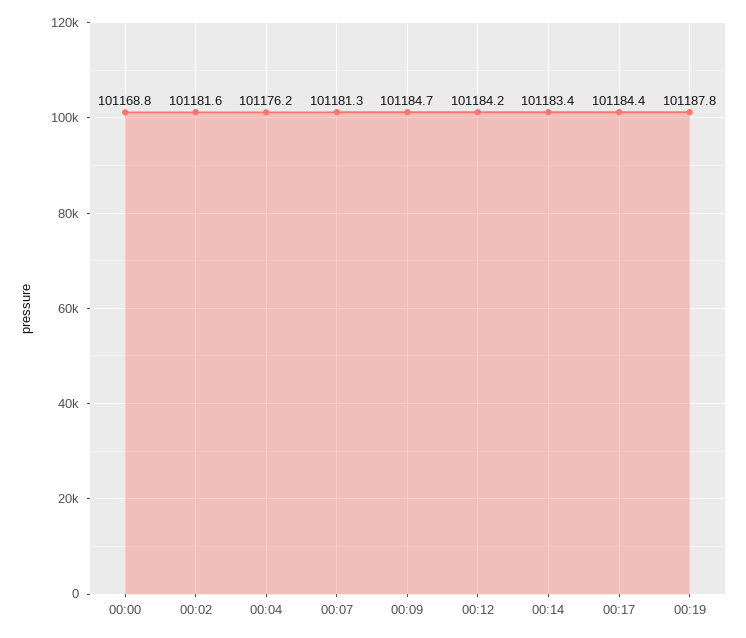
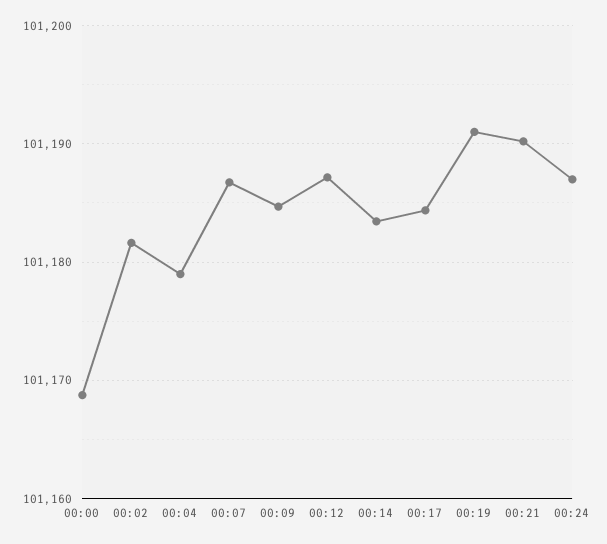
00:04: 101176.2 -> 101179
00:07: 101181.3 -> 101187
00:12: 101184.2 -> 101187
00:19: 101187.8 -> 101191
00:21: none -> 101190
00:24: none -> 101187

